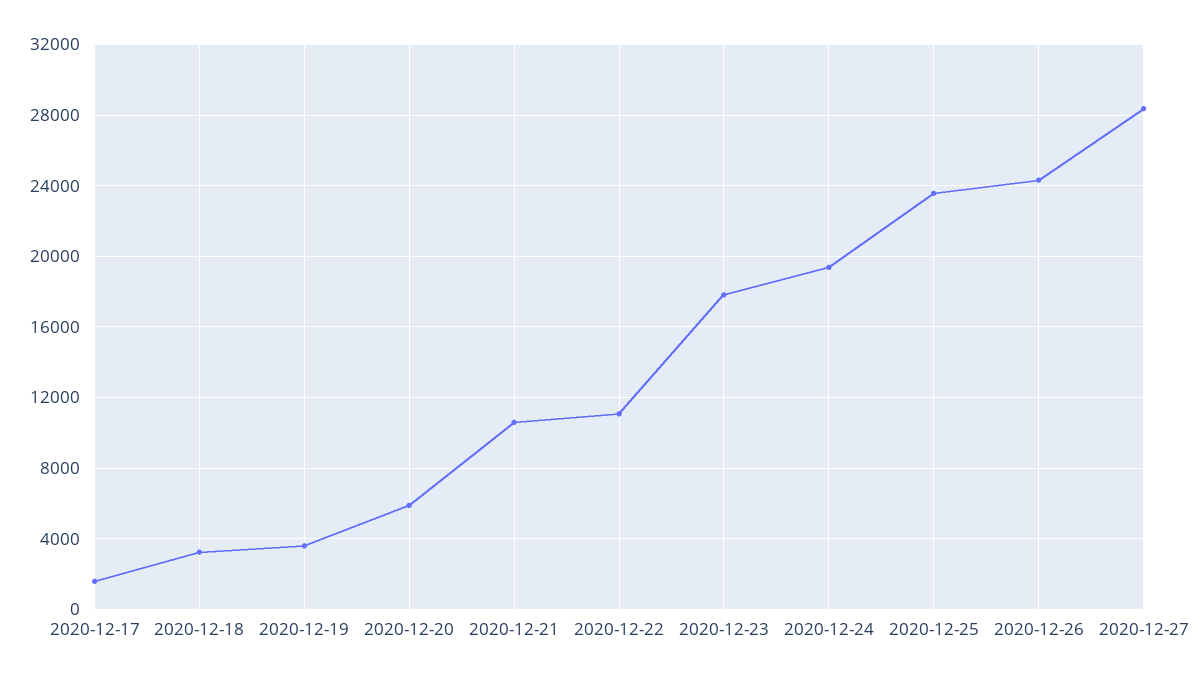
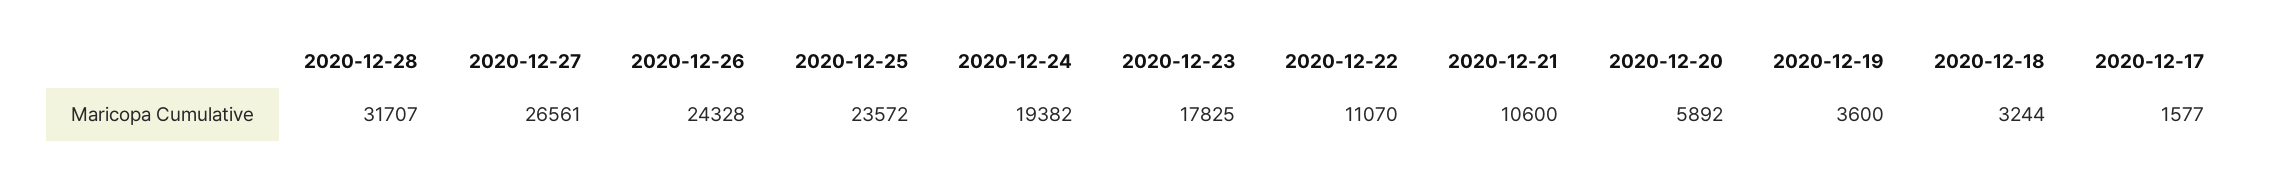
2020-12-27: 28500 -> 26561
2020-12-28: none -> 31707

